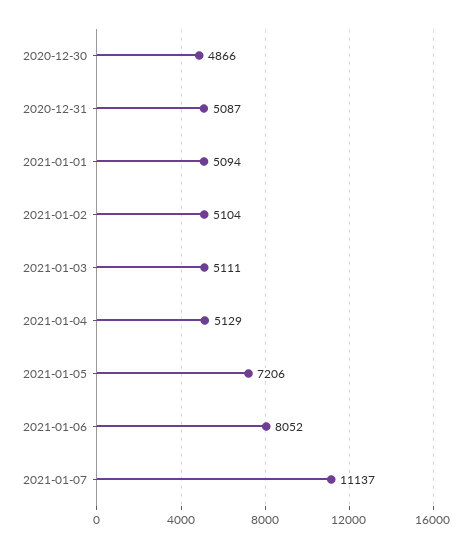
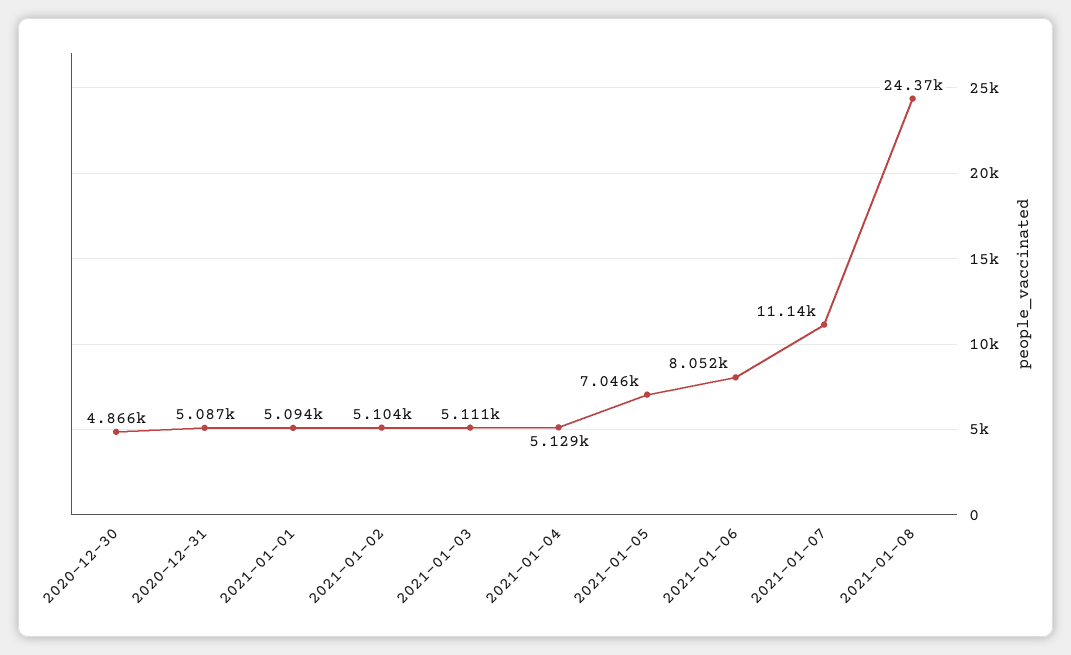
2021-01-05: 7206 -> 7046
2021-01-08: none -> 24370

